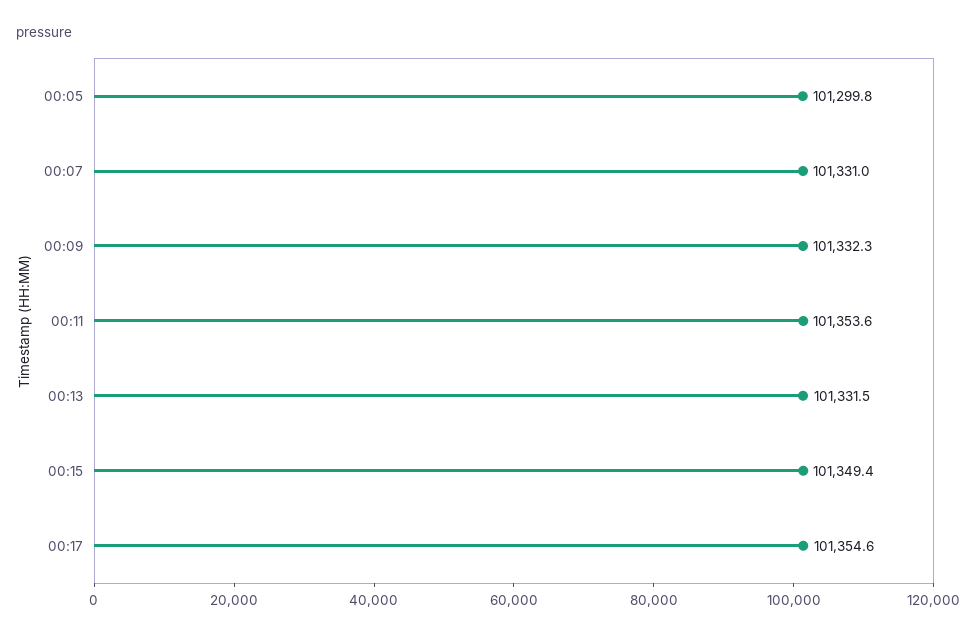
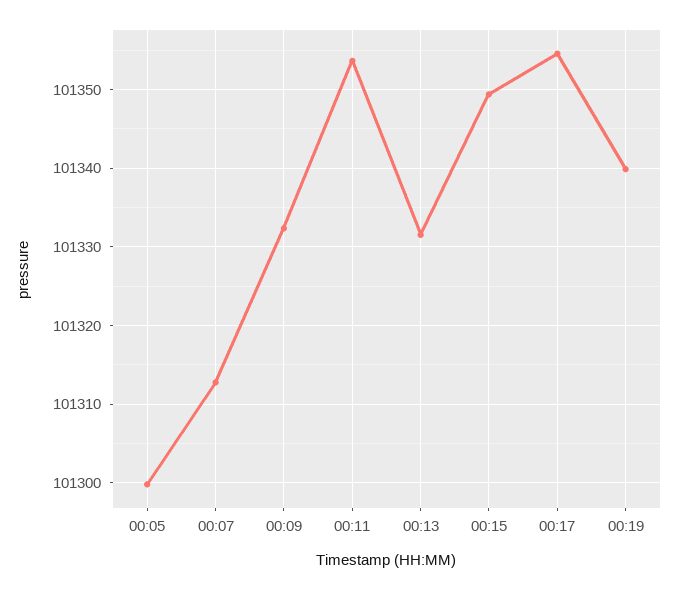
00:07: 101331 -> 101313
00:19: none -> 101340

